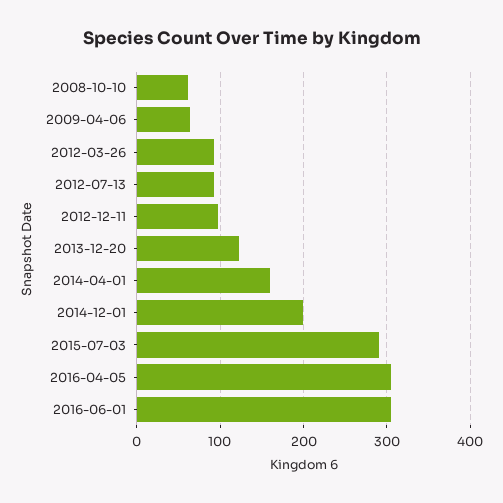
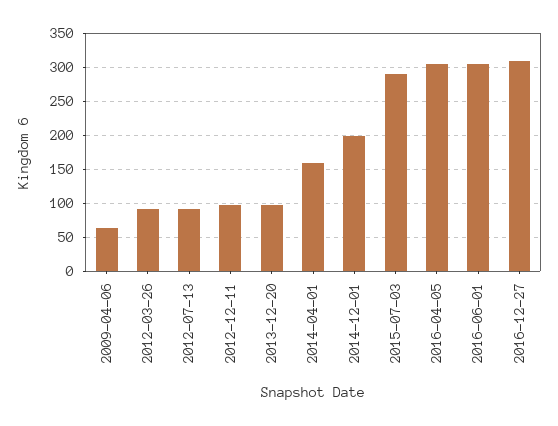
2008-10-10: 60 -> none
2013-12-20: 120 -> 100
2016-12-27: none -> 310

